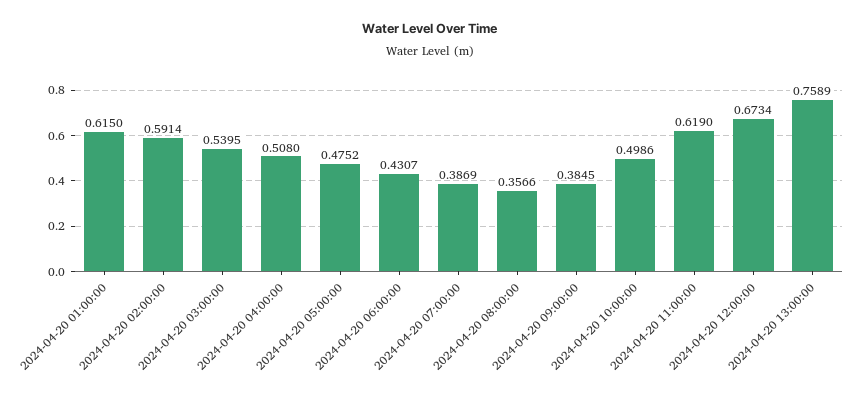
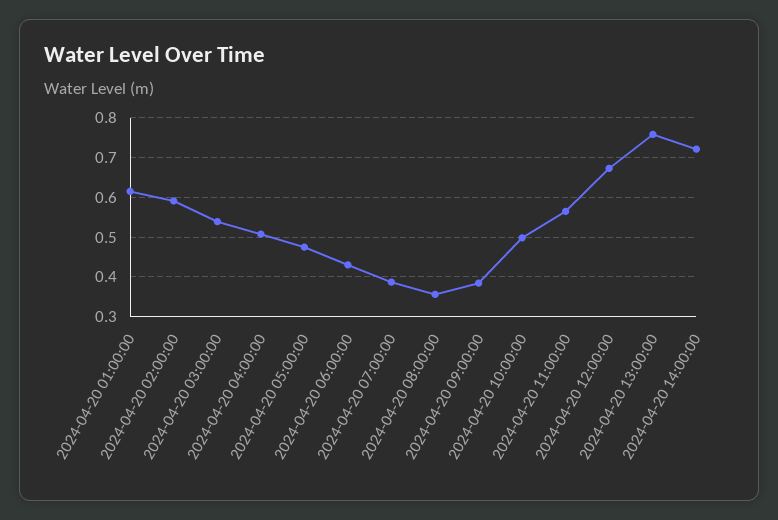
2024-04-20 11:00:00: 0.619 -> 0.56
2024-04-20 14:00:00: none -> 0.72

